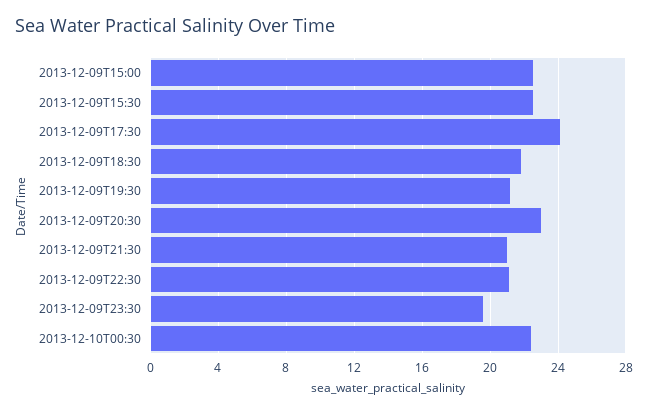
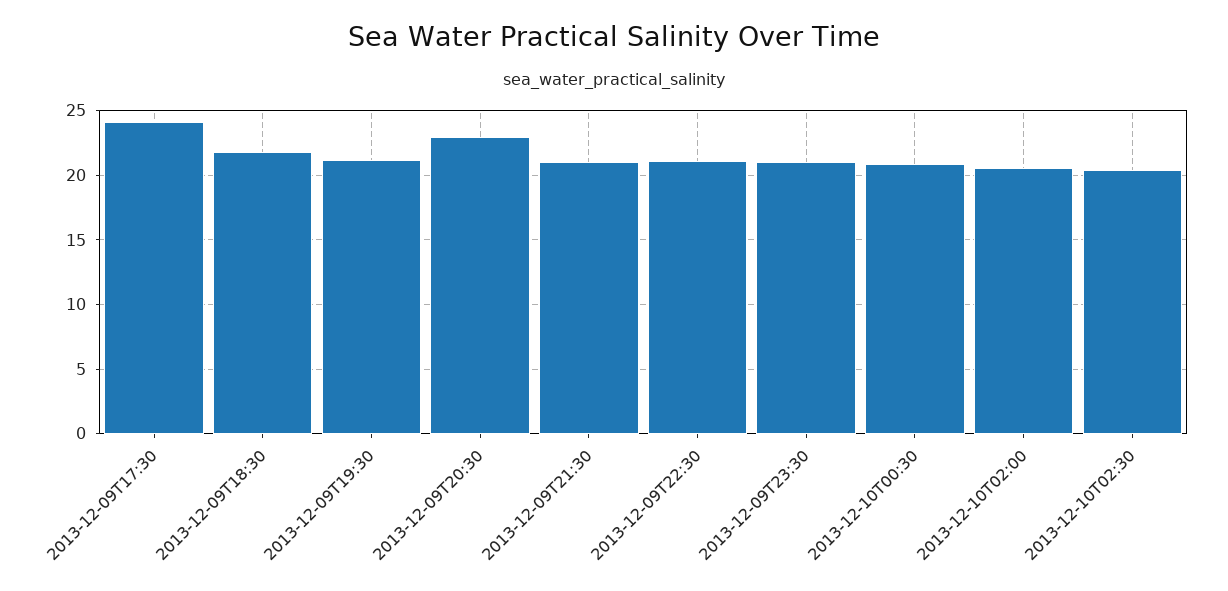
2013-12-09T15:00: 22.5 -> none
2013-12-09T15:30: 22.5 -> none
2013-12-09T23:30: 19.5 -> 21
2013-12-10T00:30: 22.5 -> 21
2013-12-10T02:00: none -> 20.5
2013-12-10T02:30: none -> 20.5

